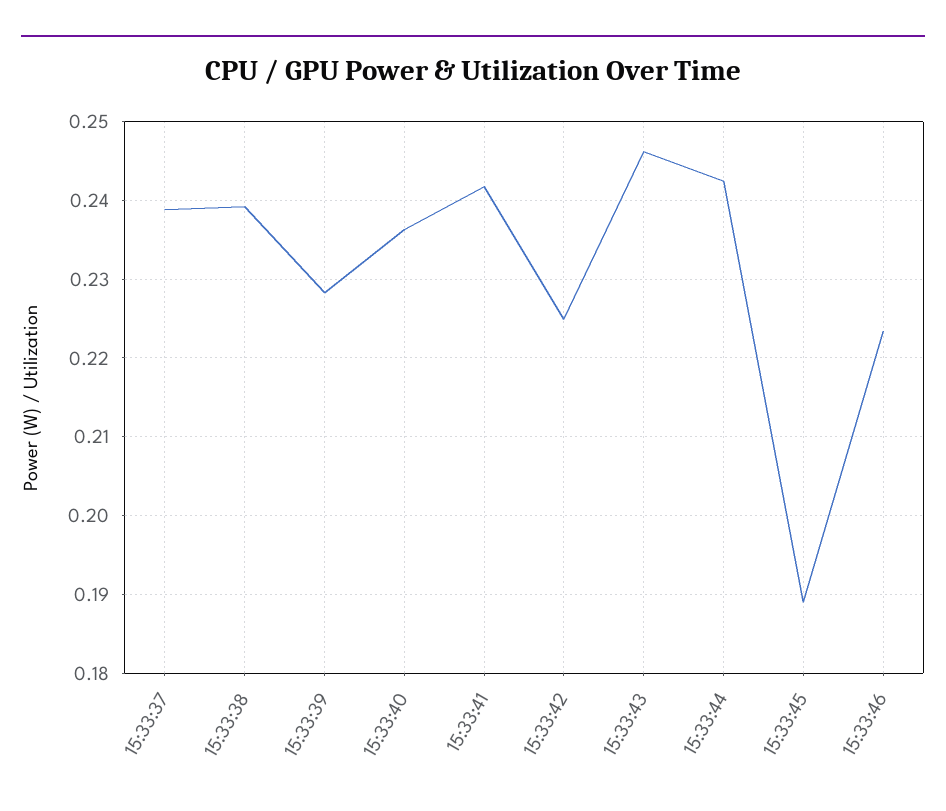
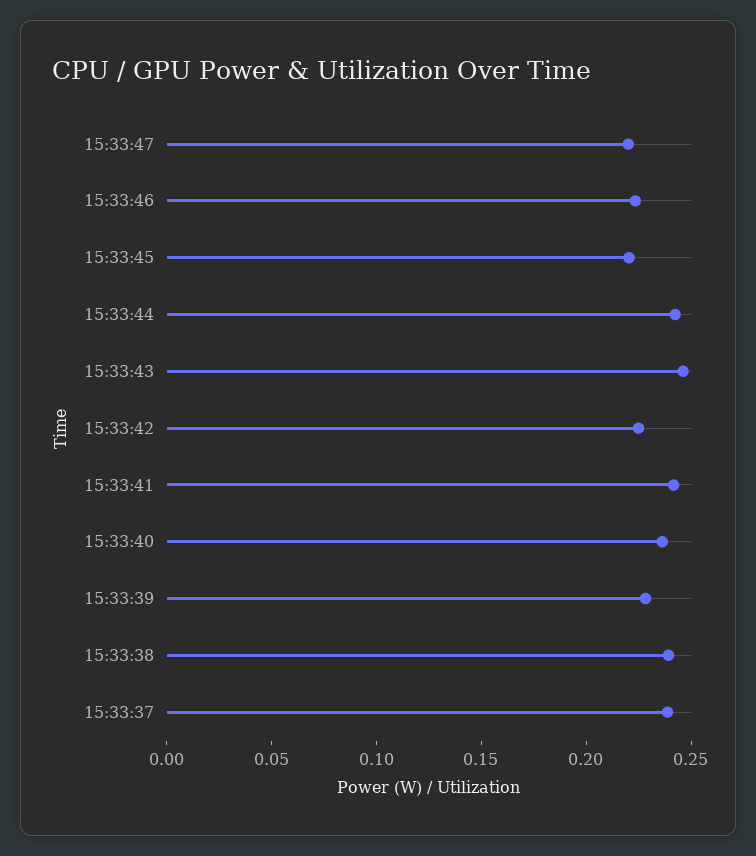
15:33:45: 0.189 -> 0.22
15:33:47: none -> 0.22

